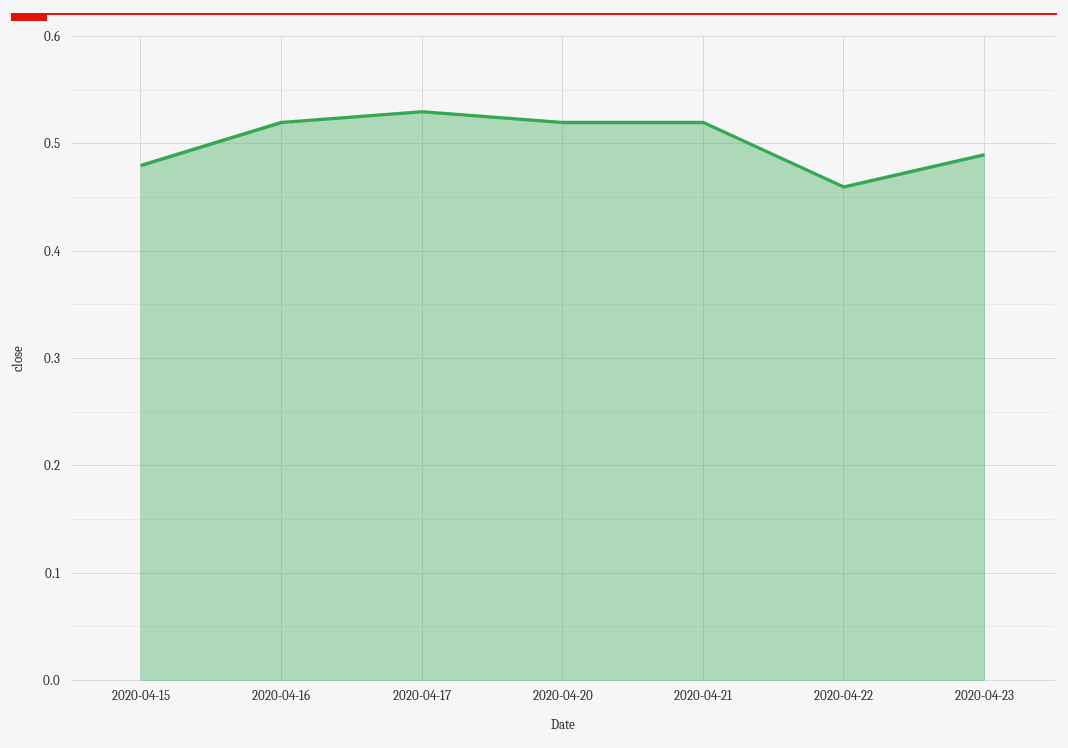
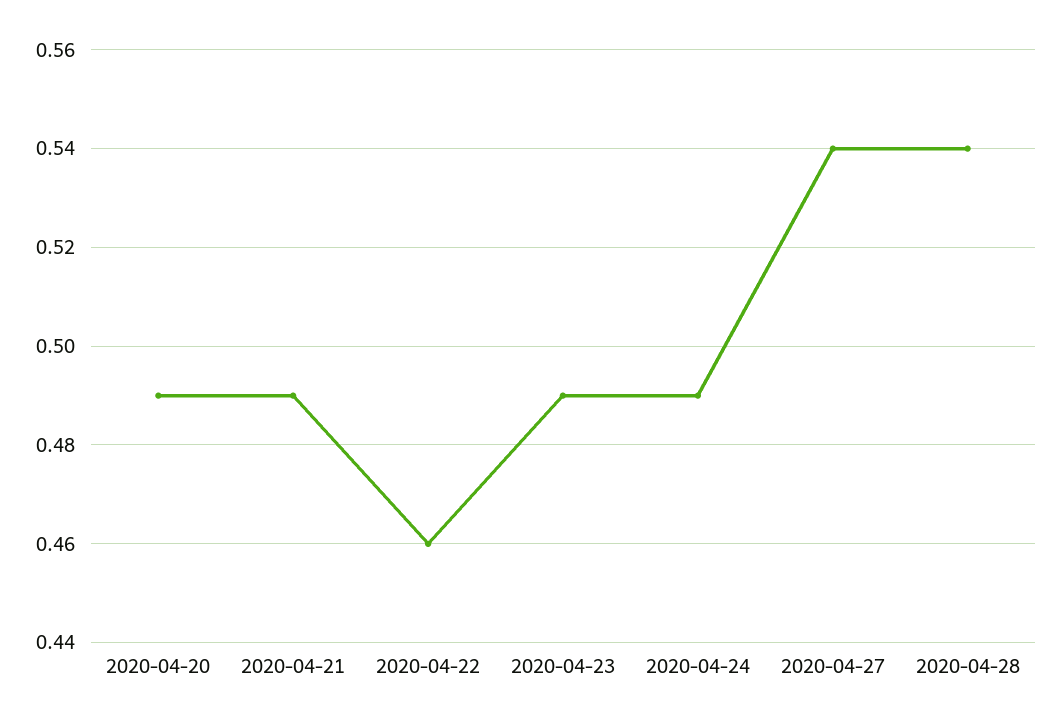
2020-04-15: 0.48 -> none
2020-04-16: 0.52 -> none
2020-04-17: 0.53 -> none
2020-04-20: 0.52 -> 0.49
2020-04-21: 0.52 -> 0.49
2020-04-24: none -> 0.49
2020-04-27: none -> 0.54
2020-04-28: none -> 0.54

